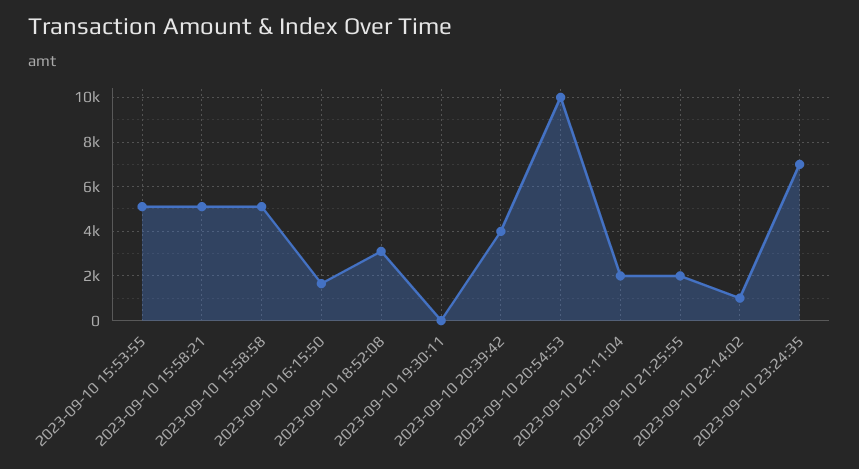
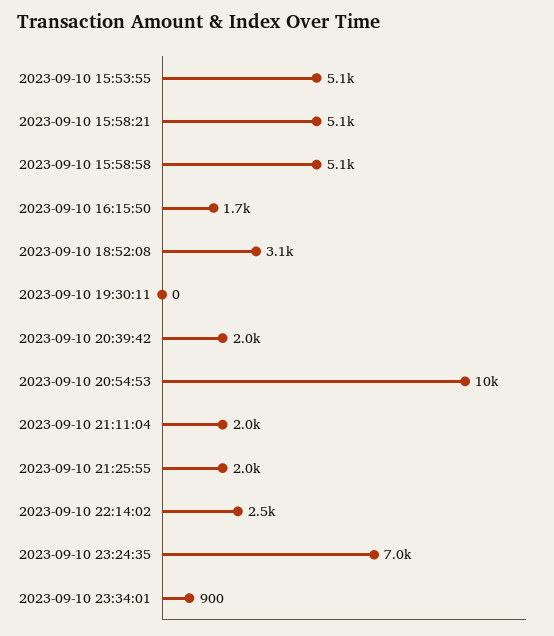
2023-09-10 20:39:42: 4000 -> 2000
2023-09-10 22:14:02: 1000 -> 2500
2023-09-10 23:34:01: none -> 900

